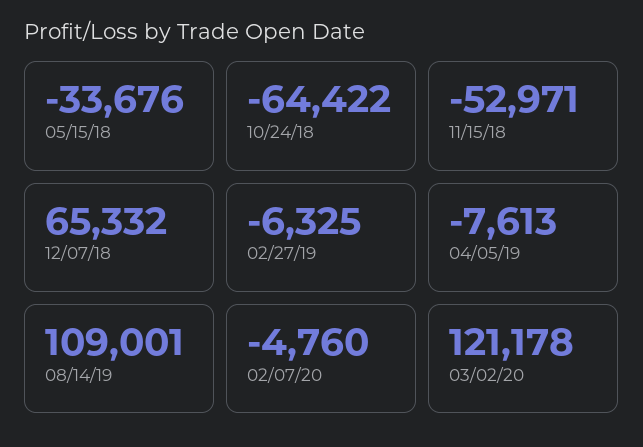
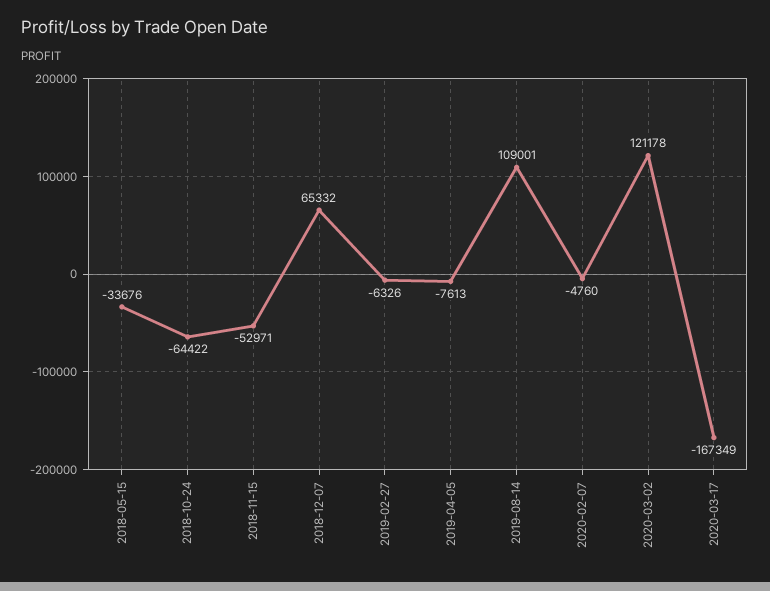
02/27/19: -6325 -> -6326
2020-03-17: none -> -167349

